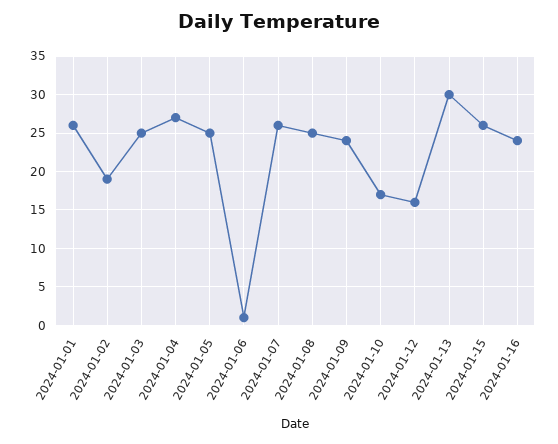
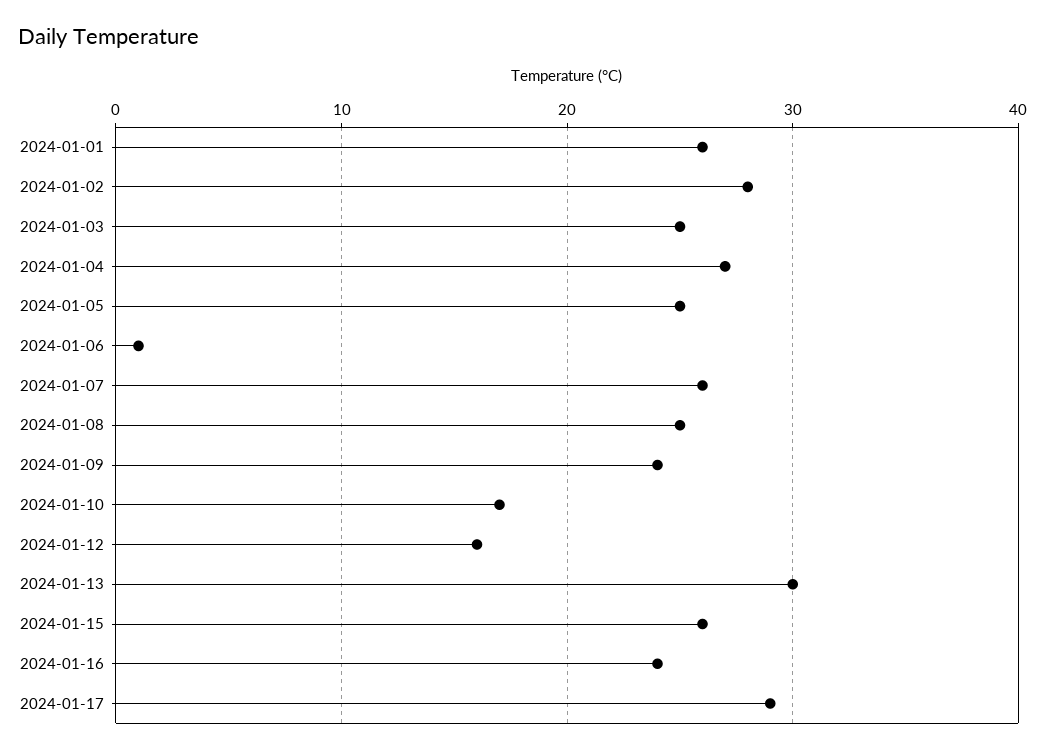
2024-01-02: 19 -> 28
2024-01-17: none -> 29

